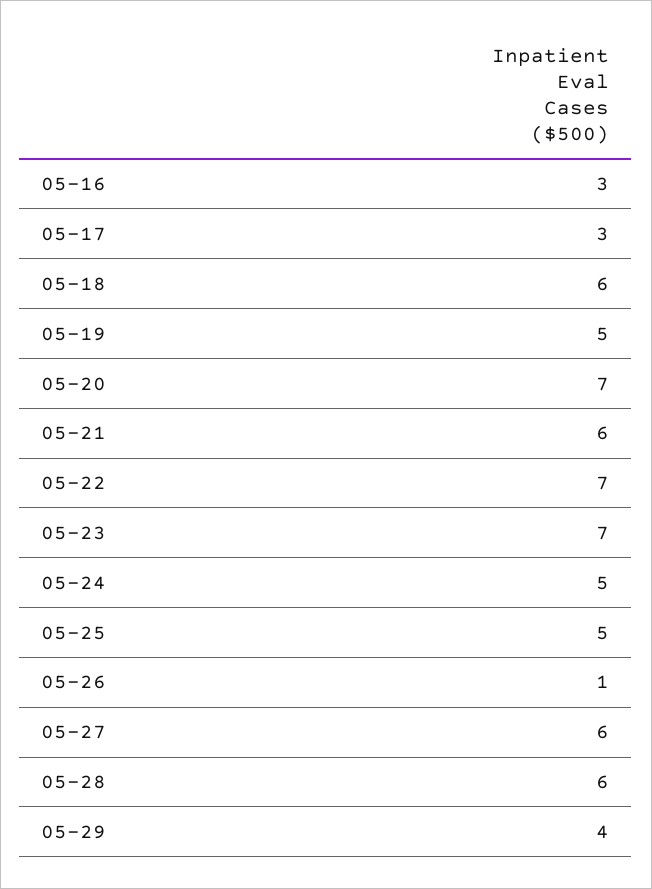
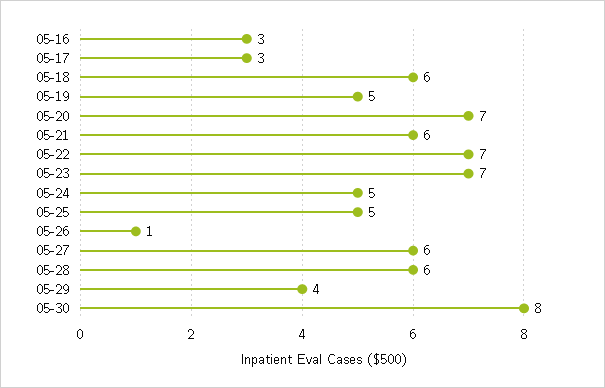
05-30: none -> 8

